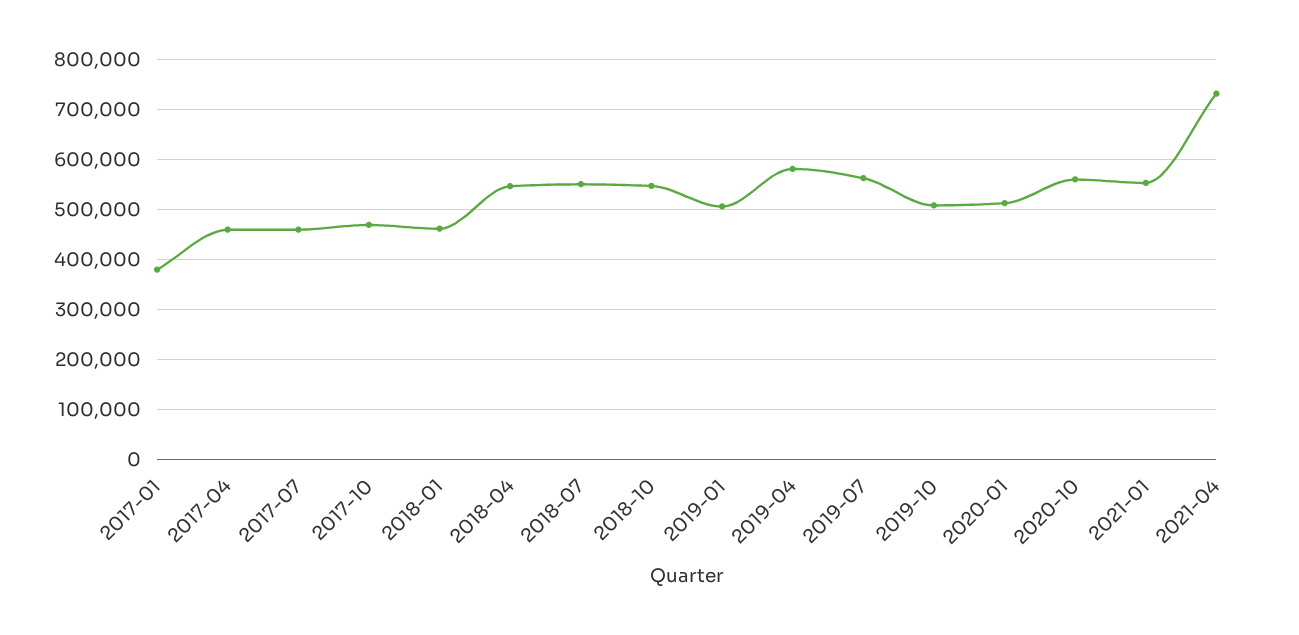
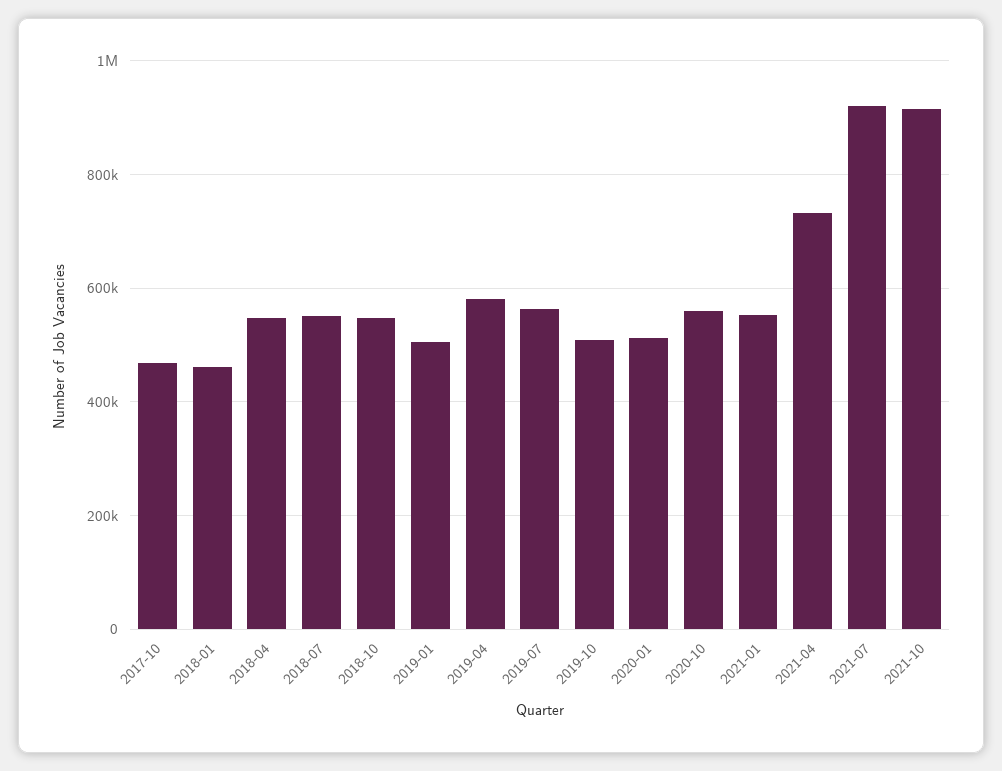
2017-01: 380000 -> none
2017-04: 460000 -> none
2017-07: 460000 -> none
2021-07: none -> 920000
2021-10: none -> 920000

